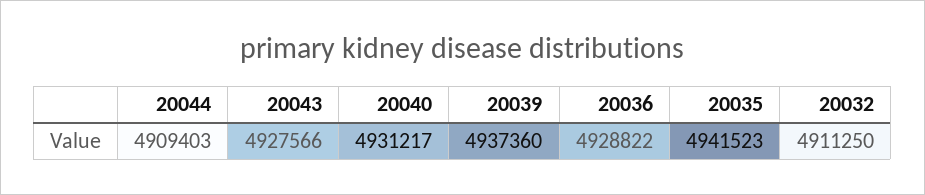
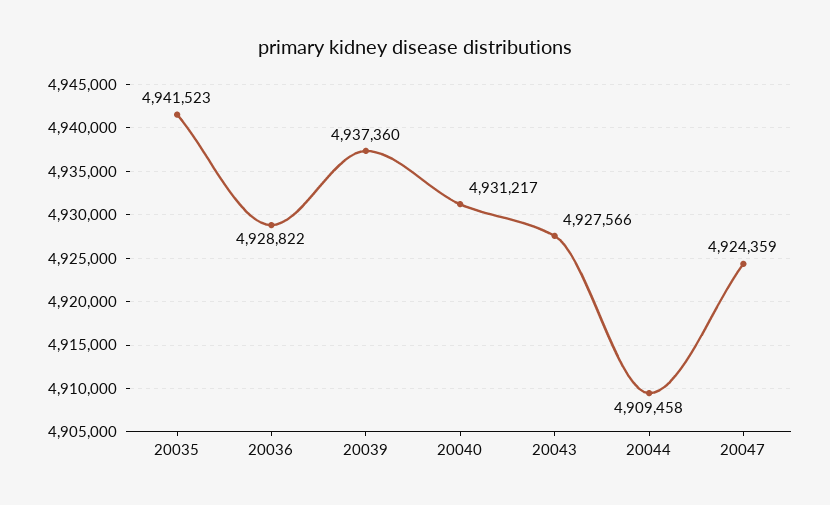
20044: 4909403 -> 4909458
20032: 4911250 -> none
20047: none -> 4924359

